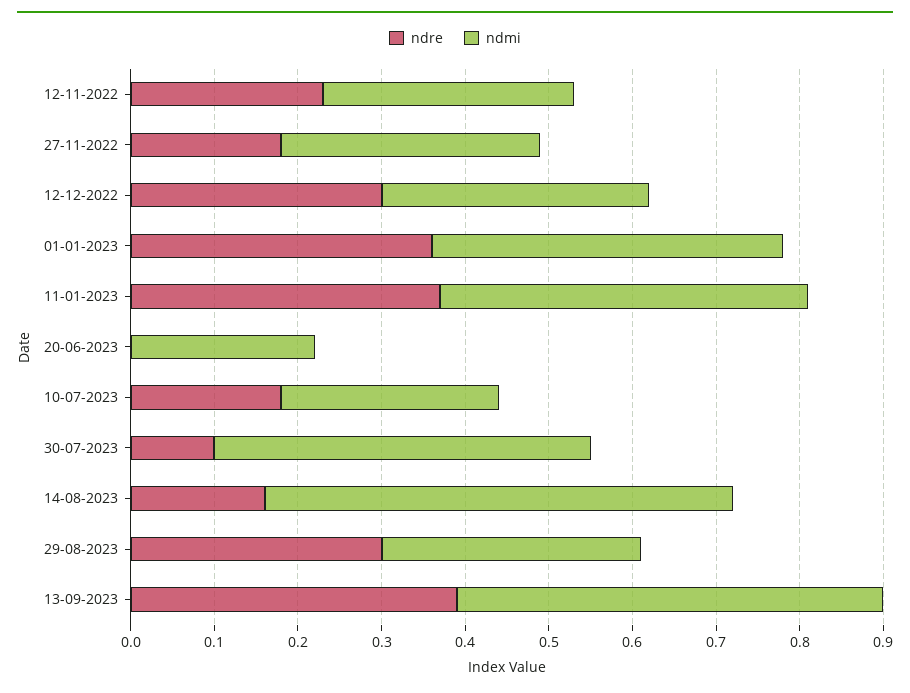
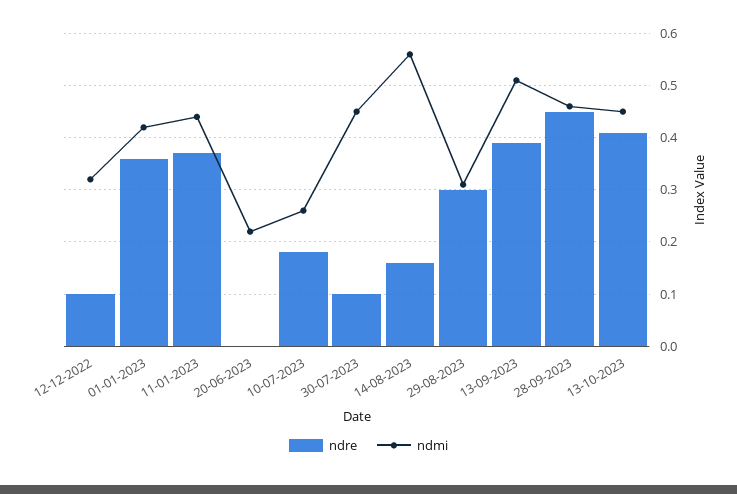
ndre, 12-11-2022: 0.23 -> none
ndmi, 12-11-2022: 0.3 -> none
ndre, 27-11-2022: 0.18 -> none
ndmi, 27-11-2022: 0.31 -> none
ndre, 12-12-2022: 0.3 -> 0.1
ndre, 28-09-2023: none -> 0.45
ndmi, 28-09-2023: none -> 0.45
ndre, 13-10-2023: none -> 0.4
ndmi, 13-10-2023: none -> 0.45

